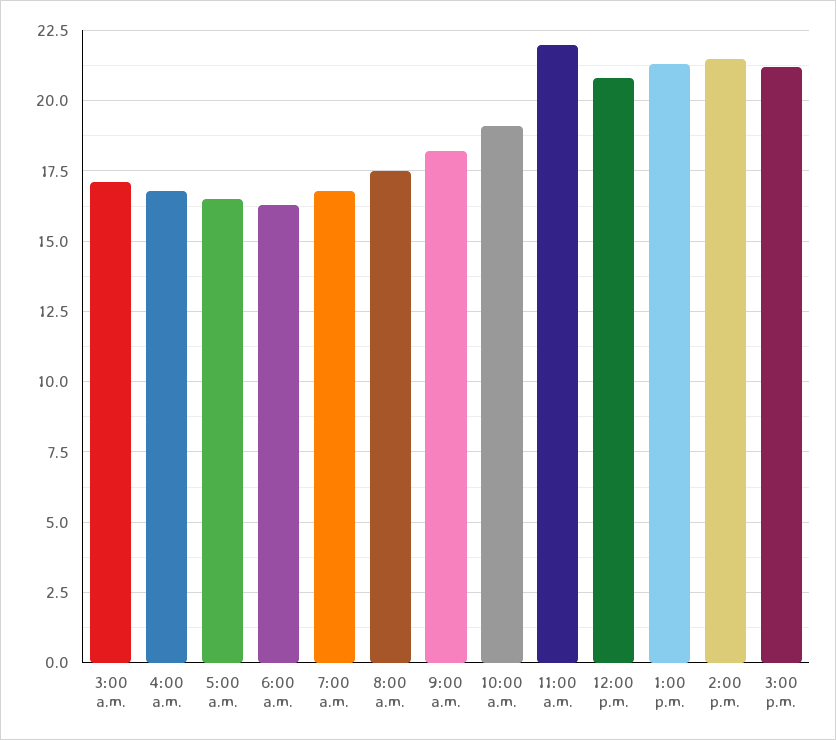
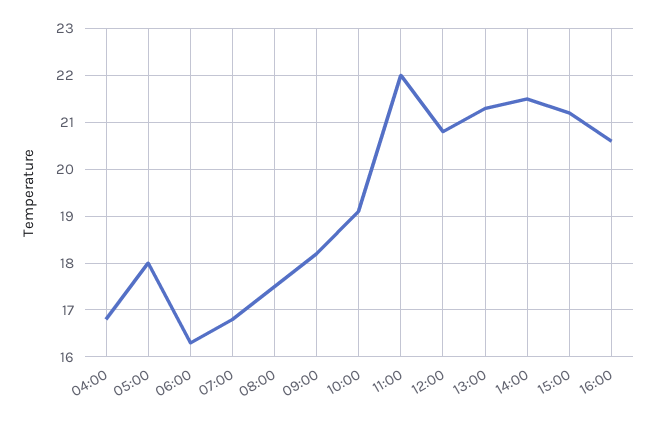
3:00 a.m.: 17 -> none
5:00 a.m.: 16.5 -> 18
16:00: none -> 20.5

